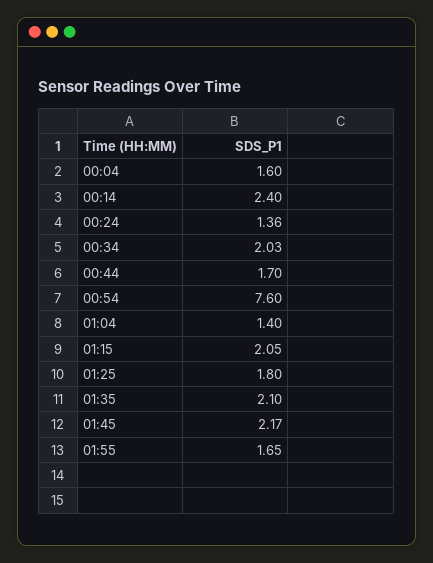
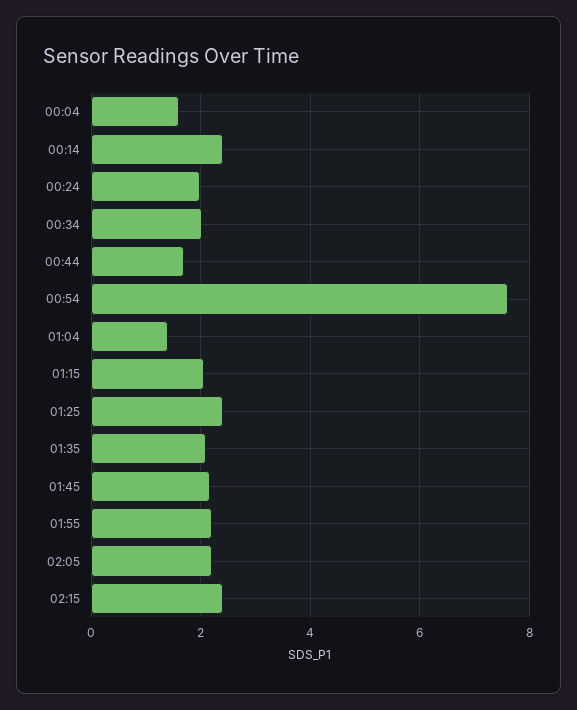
00:24: 1.36 -> 2
01:25: 1.8 -> 2.4
01:55: 1.65 -> 2.2
02:05: none -> 2.2
02:15: none -> 2.4

